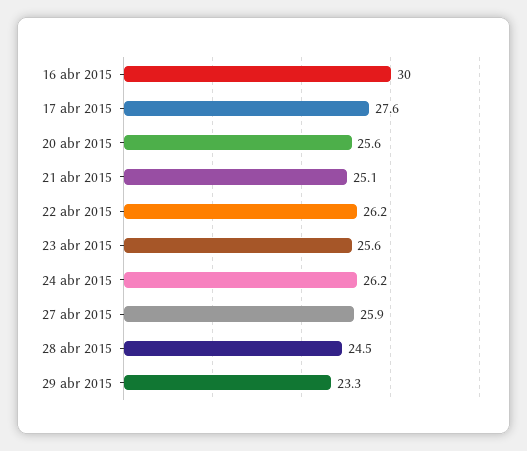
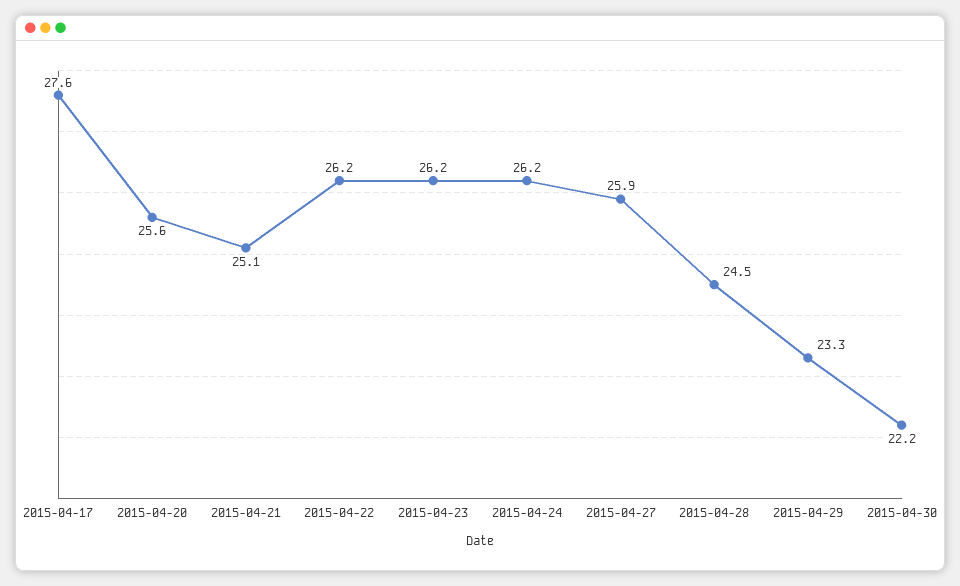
16 abr 2015: 30 -> none
23 abr 2015: 25.6 -> 26.2
2015-04-30: none -> 22.2

